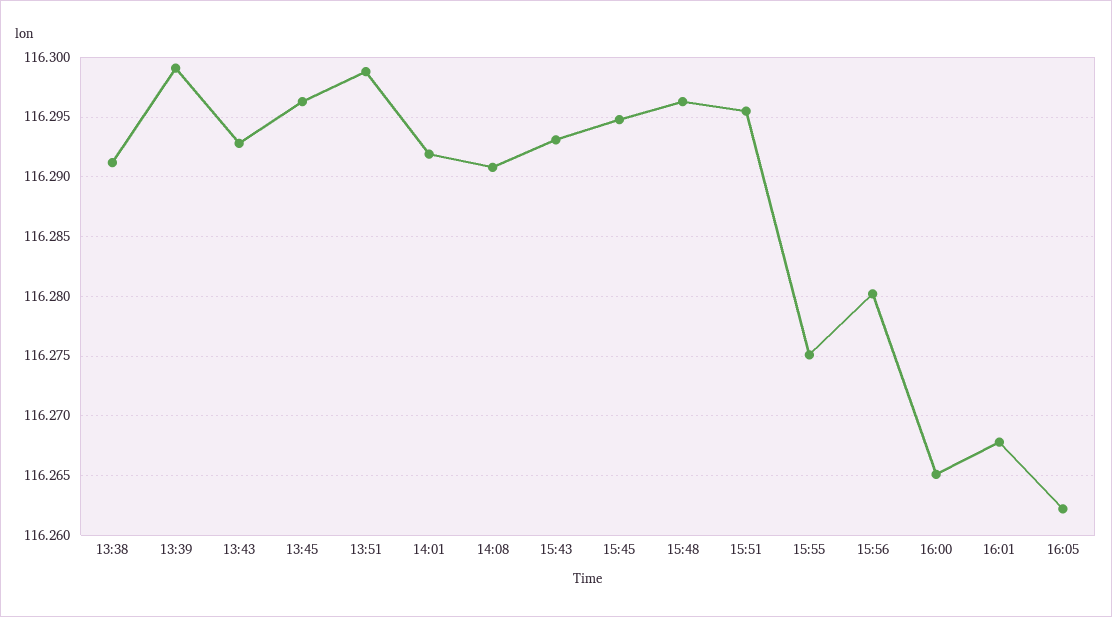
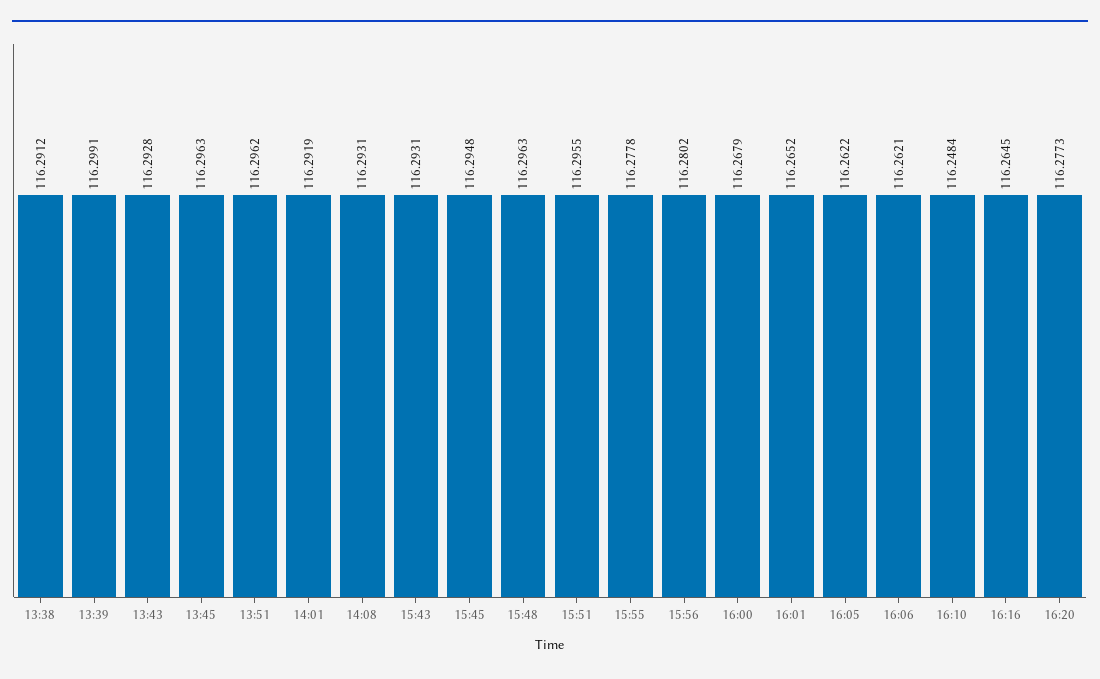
13:51: 116.299 -> 116.2962
14:08: 116.291 -> 116.2931
15:55: 116.275 -> 116.2778
16:00: 116.265 -> 116.2679
16:01: 116.268 -> 116.2652
16:06: none -> 116.2621
16:10: none -> 116.2484
16:16: none -> 116.2645
16:20: none -> 116.2773

